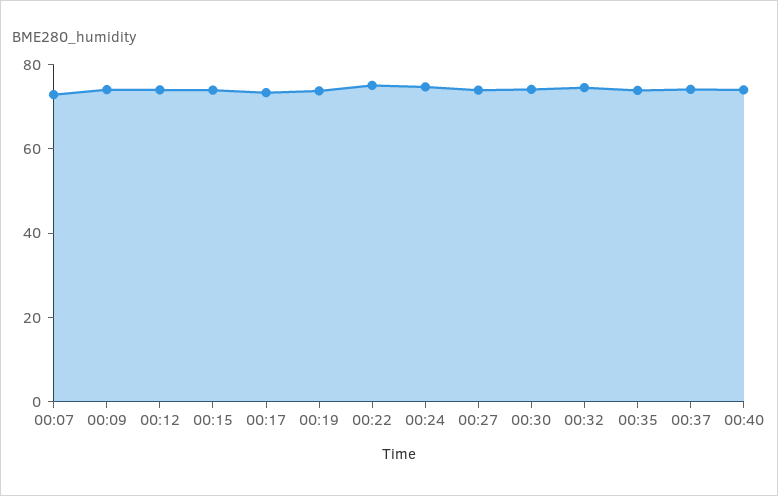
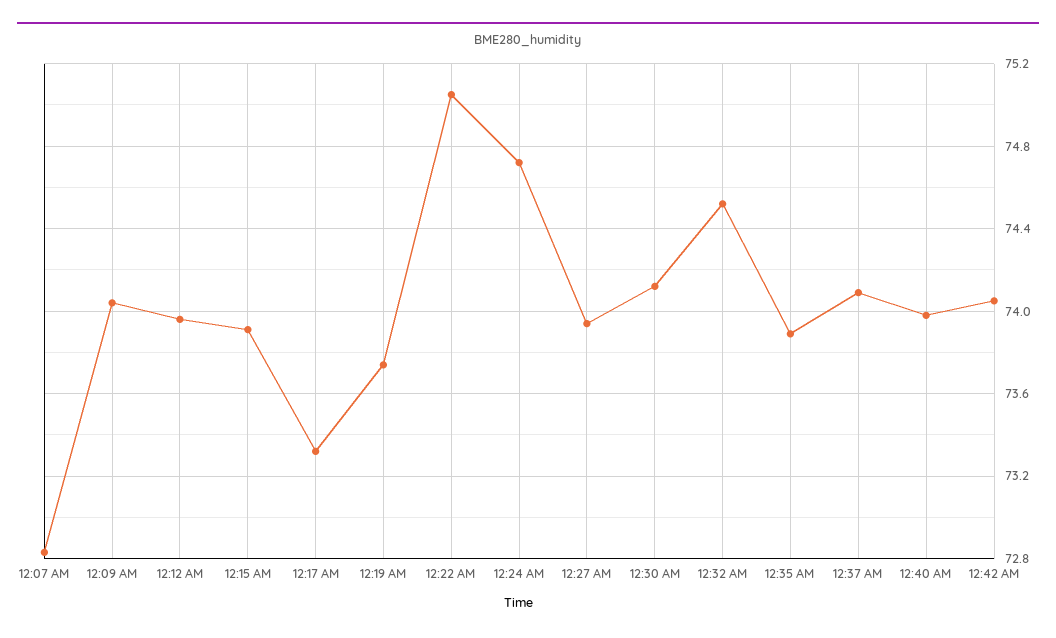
12:42 AM: none -> 74.05

